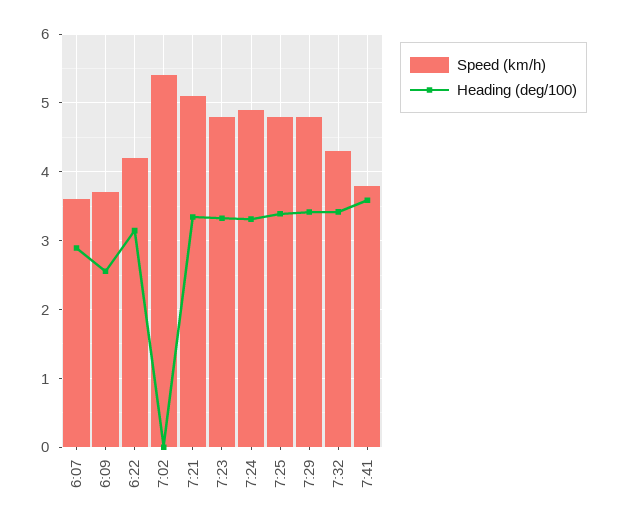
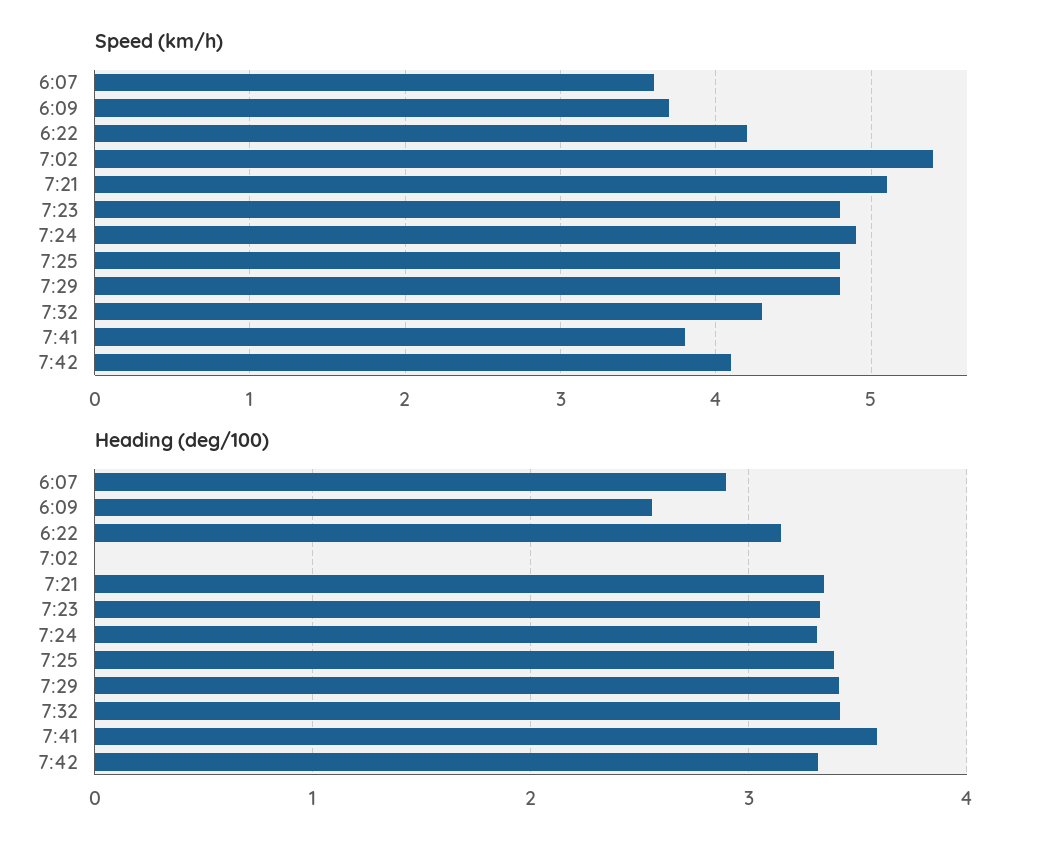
Speed (km/h), 7:42: none -> 4.1
Heading (deg/100), 7:42: none -> 3.3

